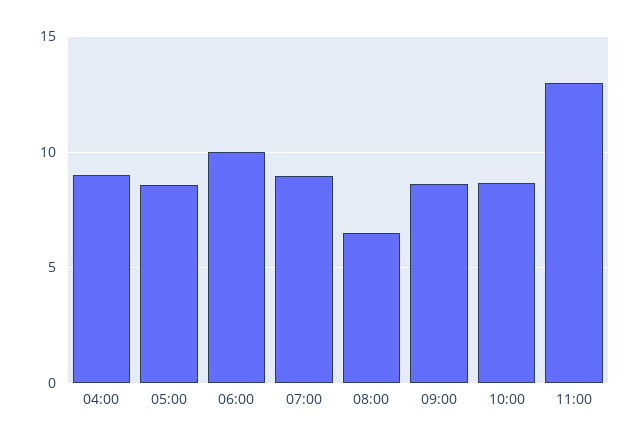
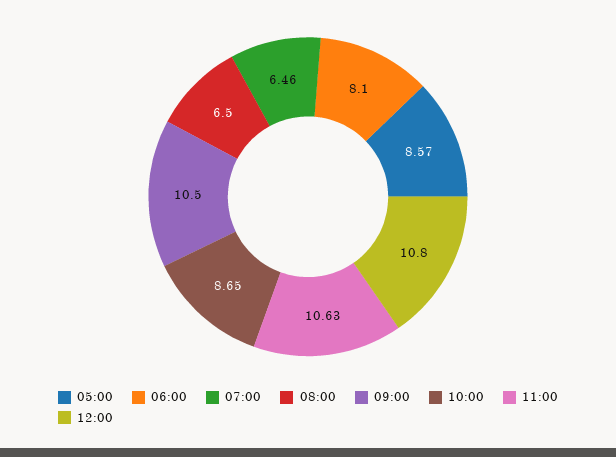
04:00: 9 -> none
06:00: 10 -> 8.1
07:00: 9 -> 6.46
09:00: 8.5 -> 10.5
11:00: 13 -> 10.63
12:00: none -> 10.8

